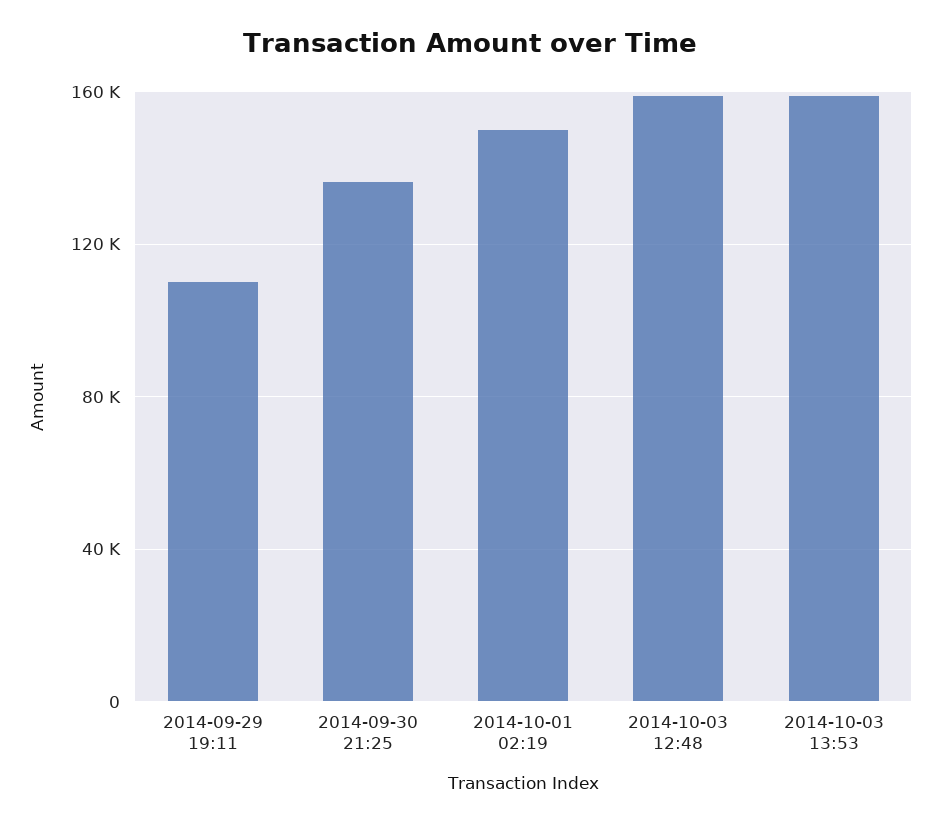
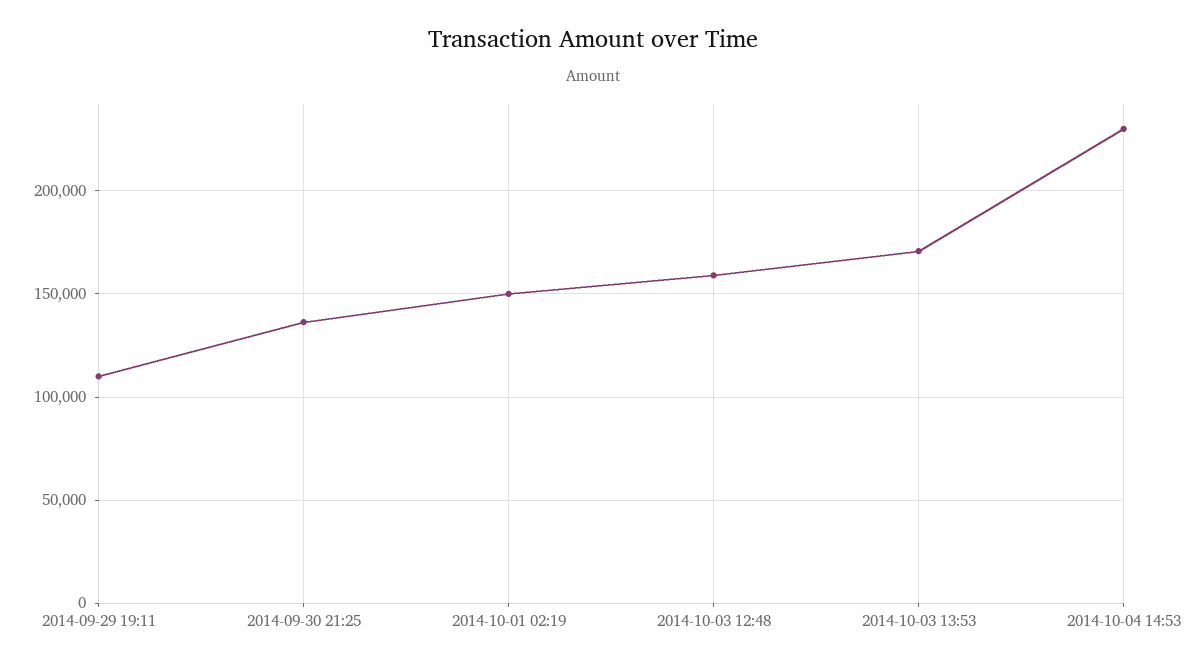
2014-10-03 13:53: 160000 -> 170000
2014-10-04 14:53: none -> 230000

